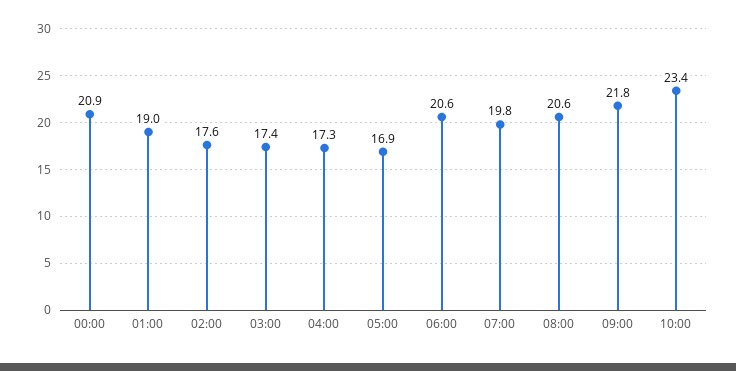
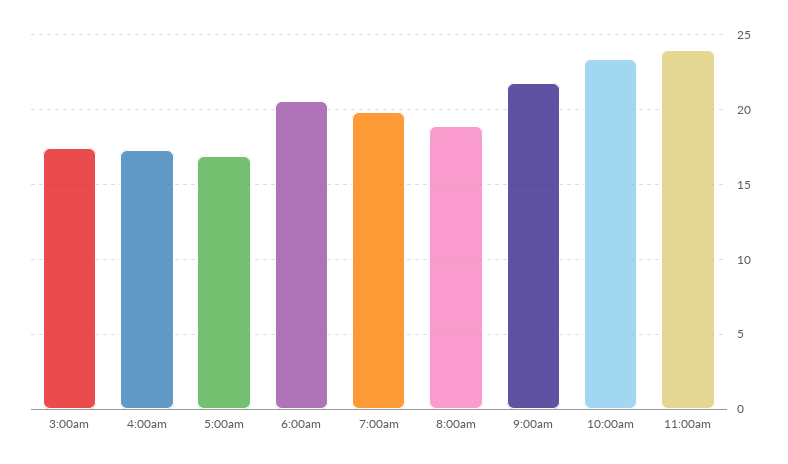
00:00: 20.9 -> none
01:00: 19 -> none
02:00: 17.6 -> none
08:00: 20.6 -> 19
11:00am: none -> 24

